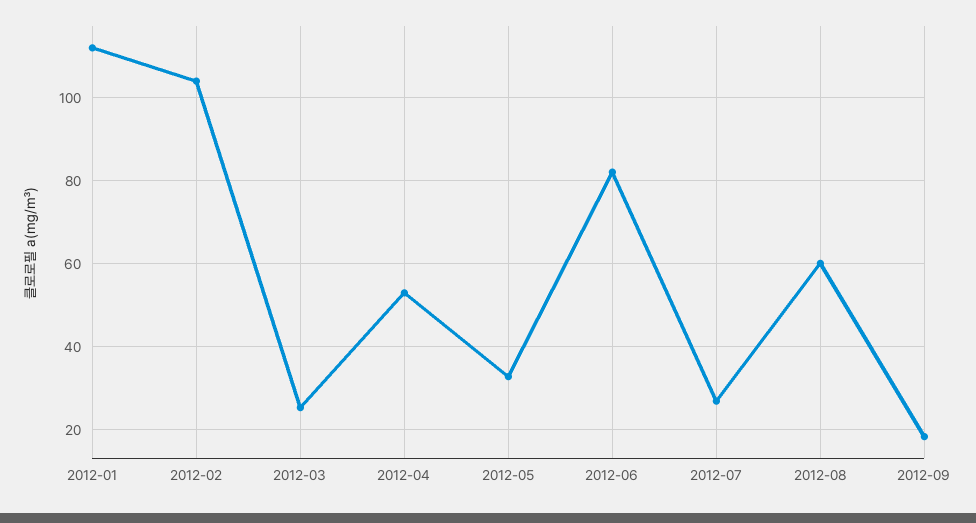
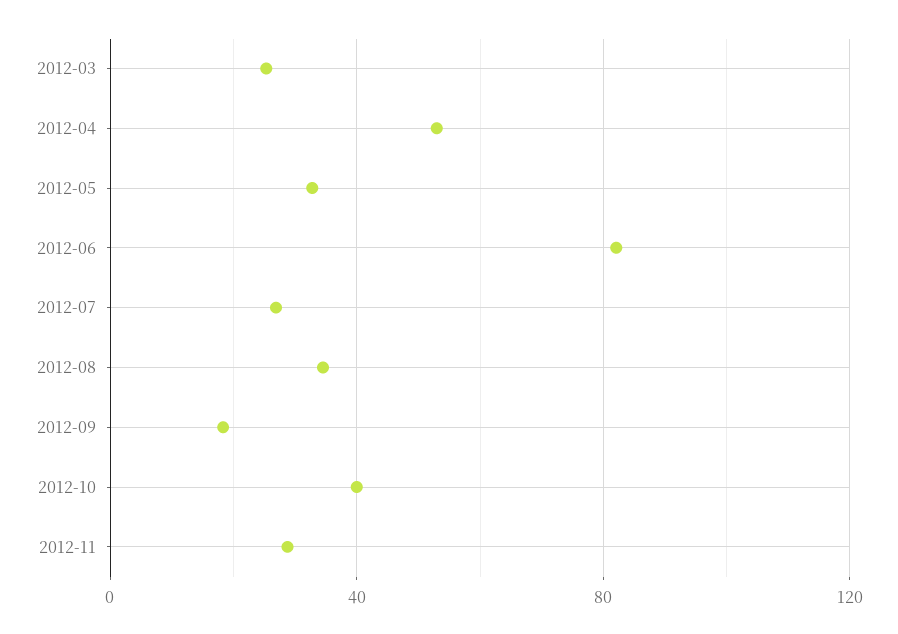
2012-01: 112 -> none
2012-02: 104 -> none
2012-08: 60 -> 35
2012-10: none -> 40
2012-11: none -> 30

